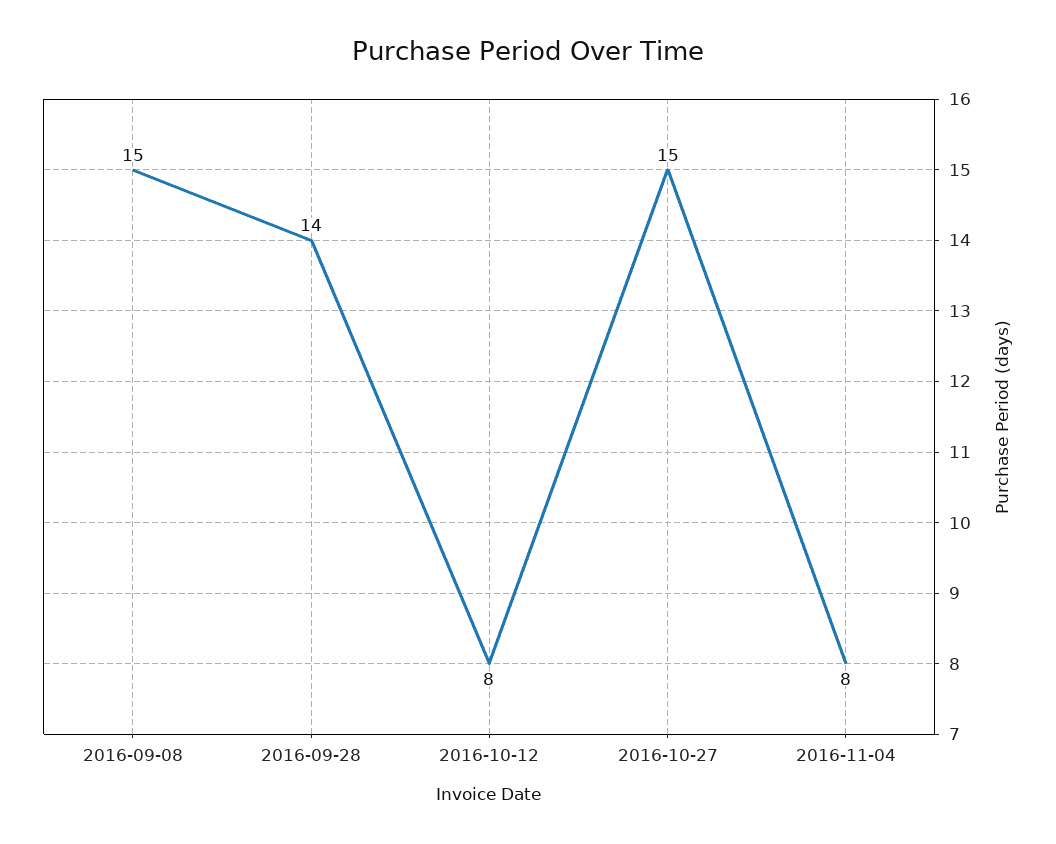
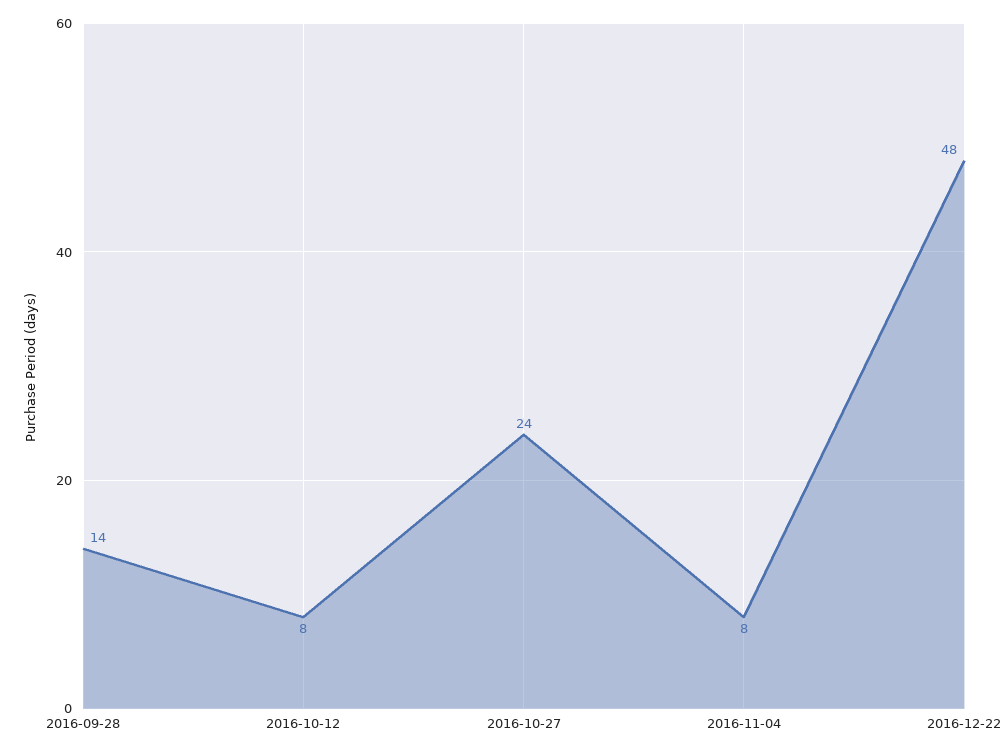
2016-09-08: 15 -> none
2016-10-27: 15 -> 24
2016-12-22: none -> 48

